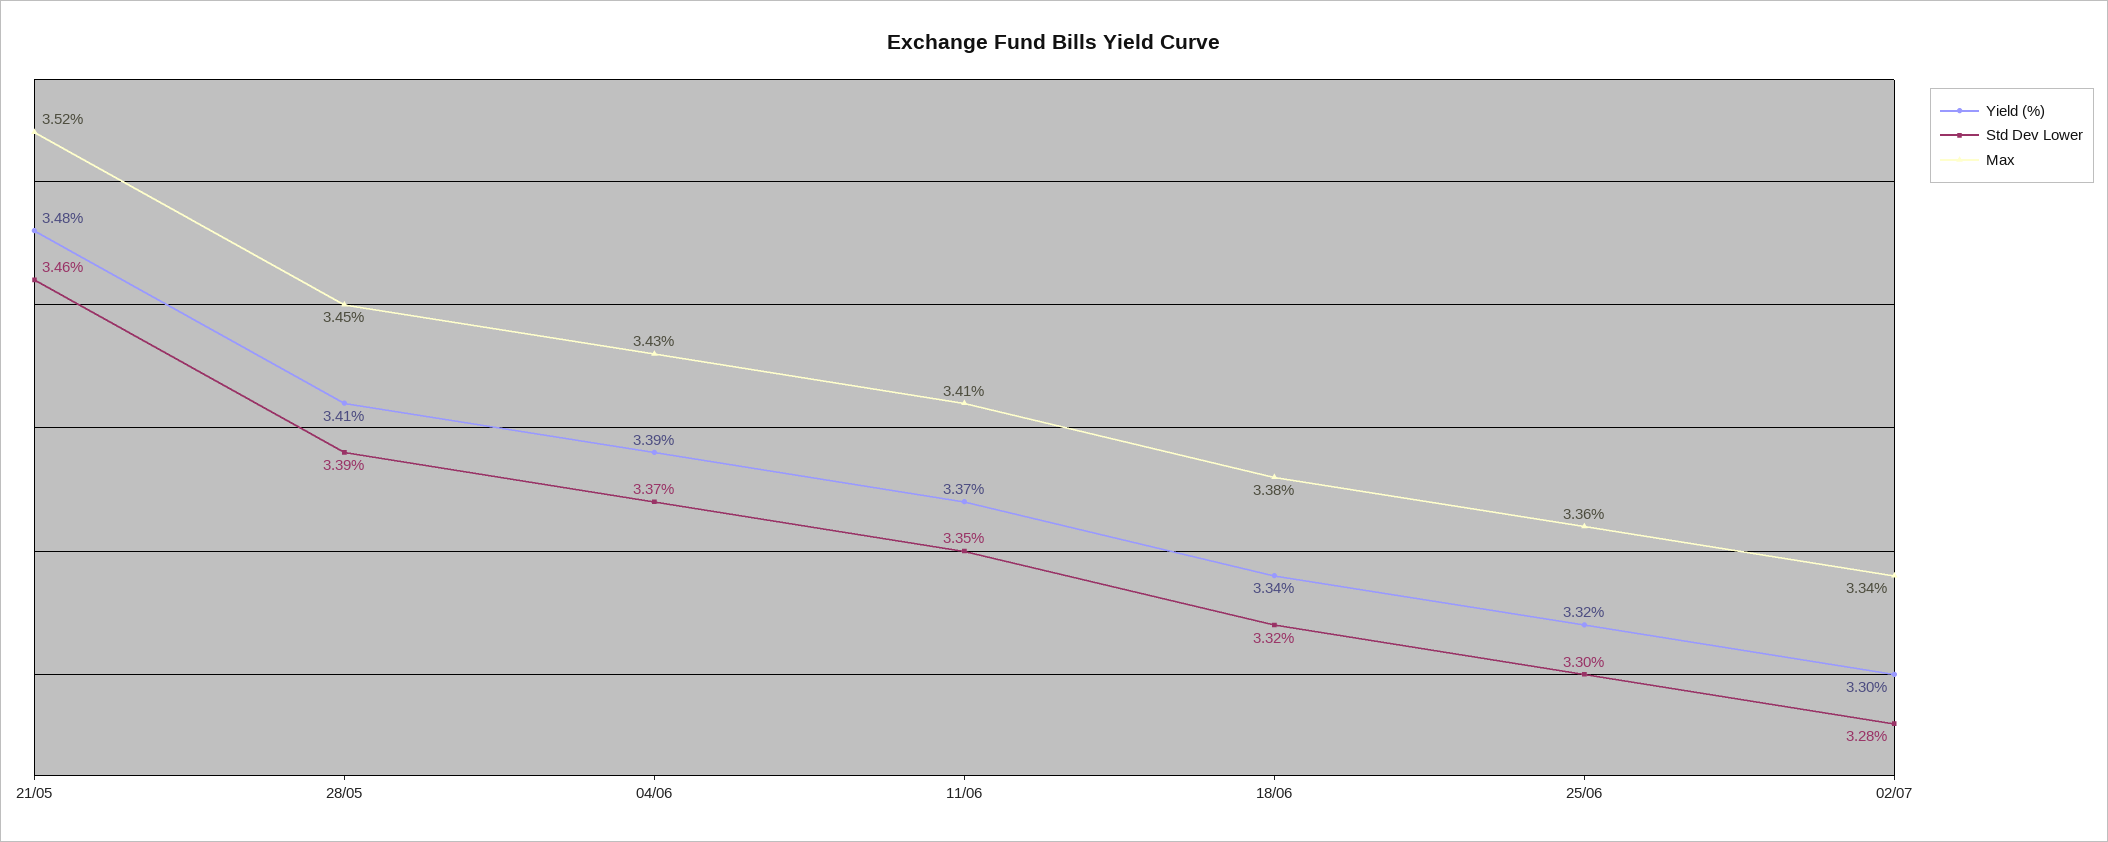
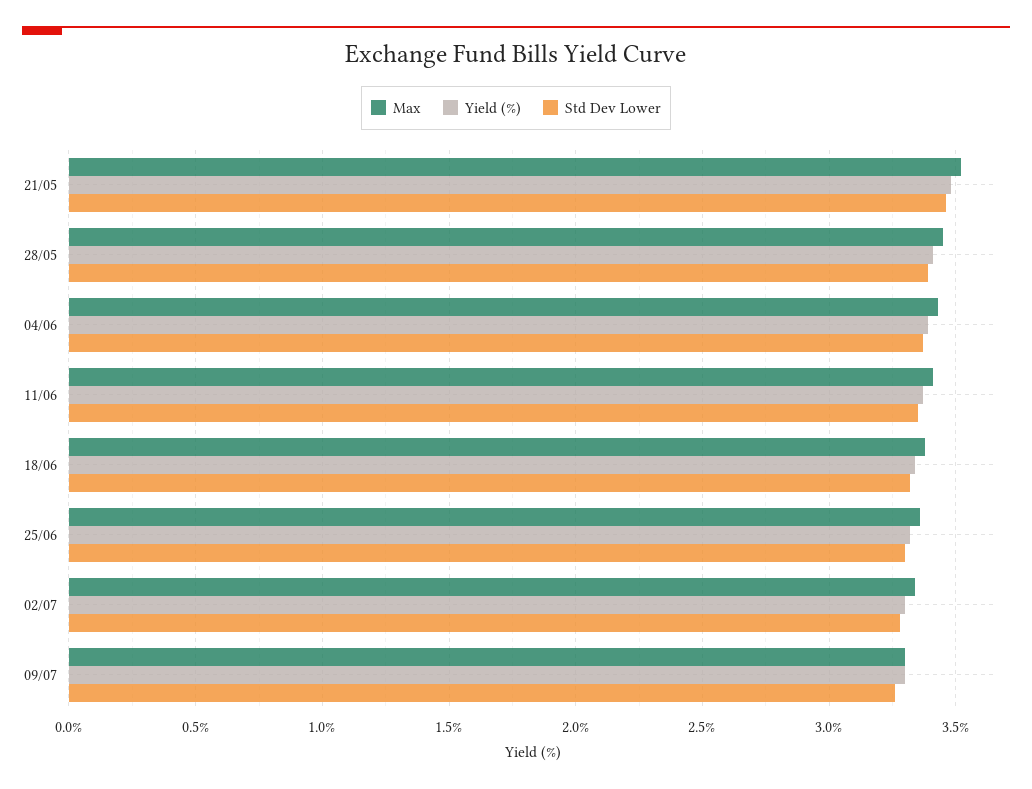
Max, 09/07: none -> 3.3
Yield (%), 09/07: none -> 3.3
Std Dev Lower, 09/07: none -> 3.25

